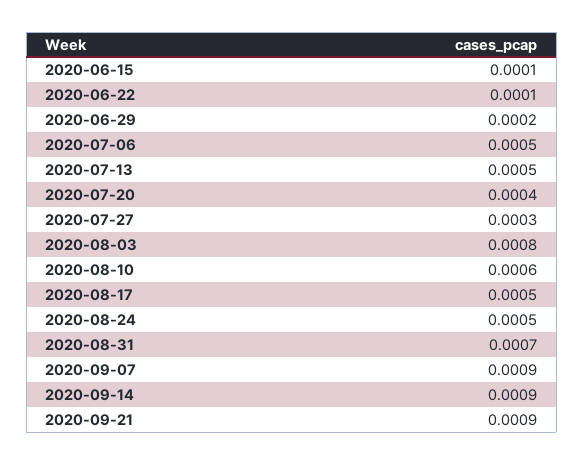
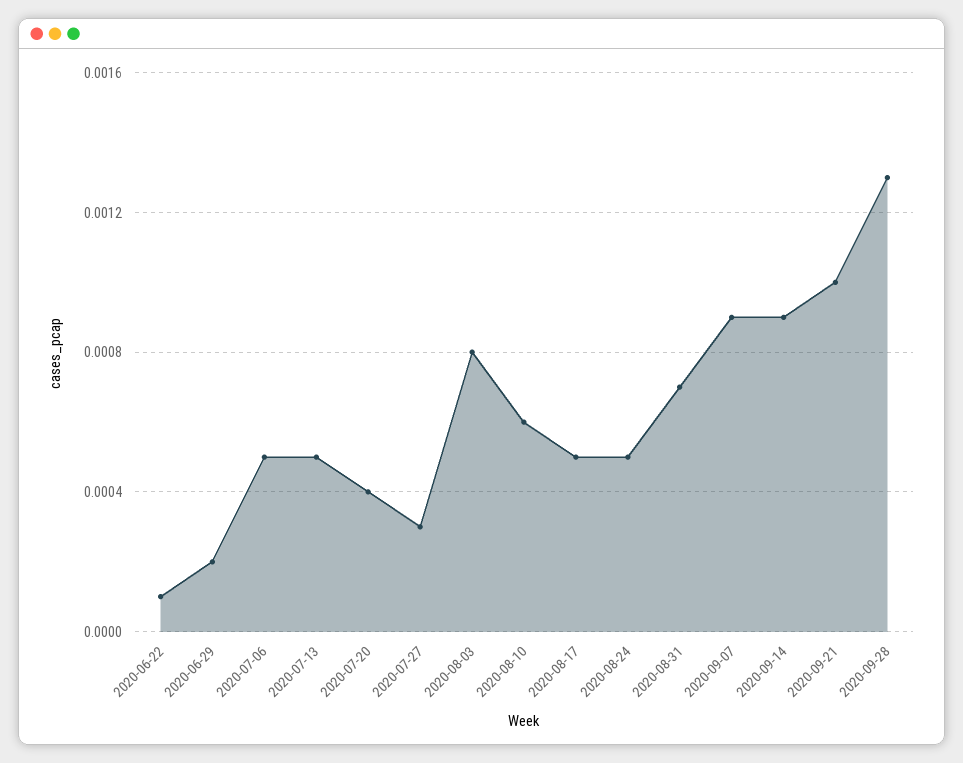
2020-06-15: 0.0001 -> none
2020-09-21: 0.0009 -> 0.001
2020-09-28: none -> 0.0013

